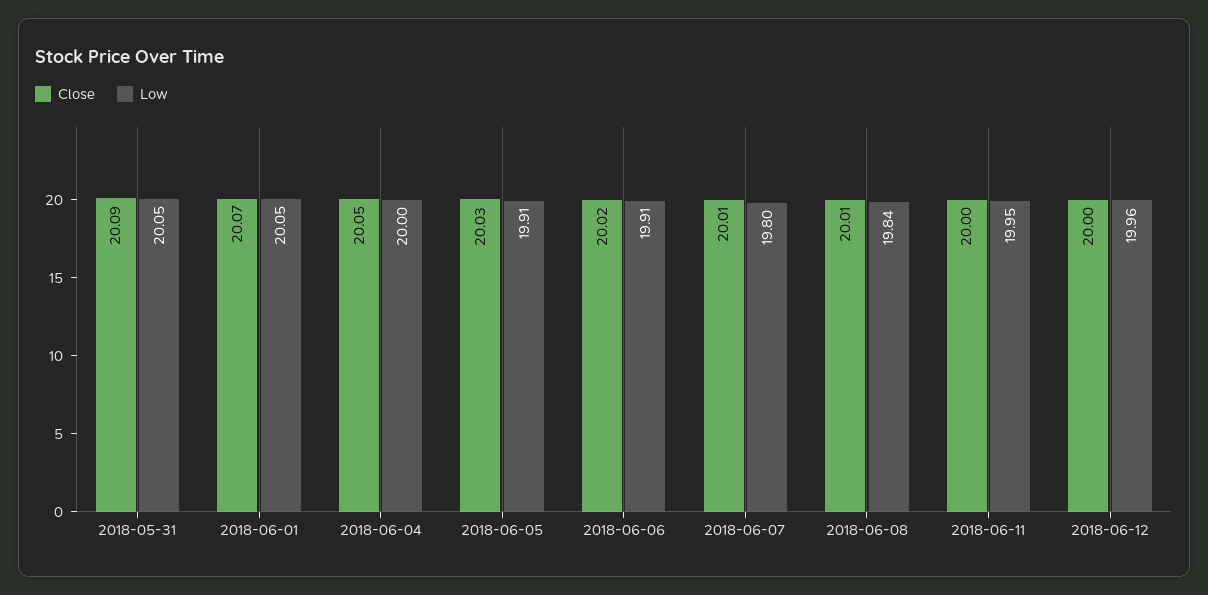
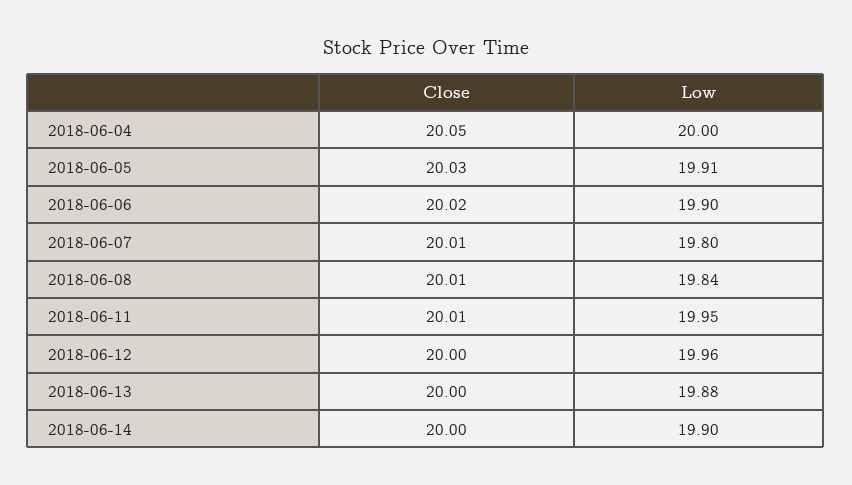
Close, 2018-05-31: 20.09 -> none
Low, 2018-05-31: 20.05 -> none
Close, 2018-06-01: 20.07 -> none
Low, 2018-06-01: 20.05 -> none
Low, 2018-06-06: 19.91 -> 19.9
Close, 2018-06-11: 20 -> 20.01
Close, 2018-06-13: none -> 20
Low, 2018-06-13: none -> 19.88
Close, 2018-06-14: none -> 20
Low, 2018-06-14: none -> 19.9

